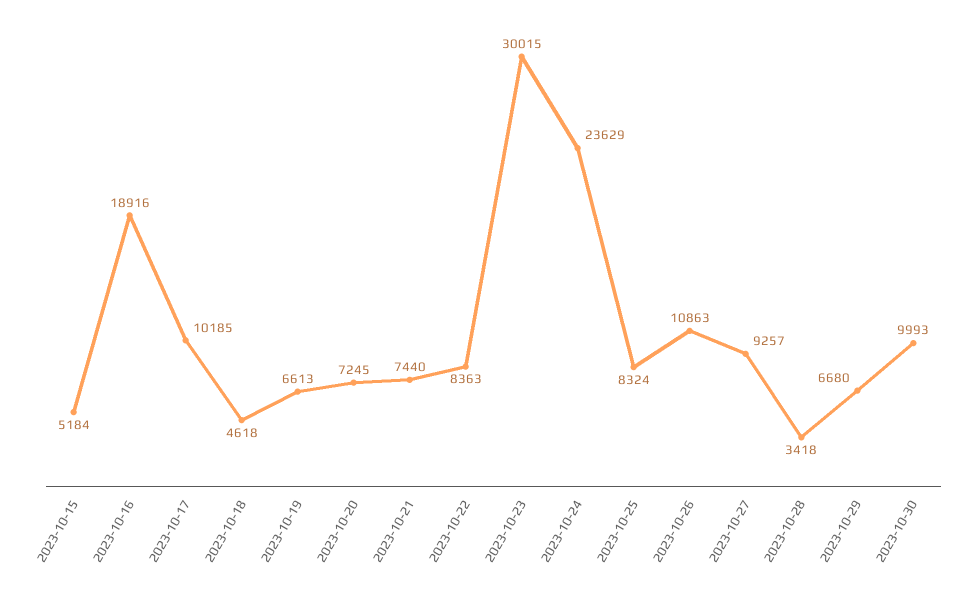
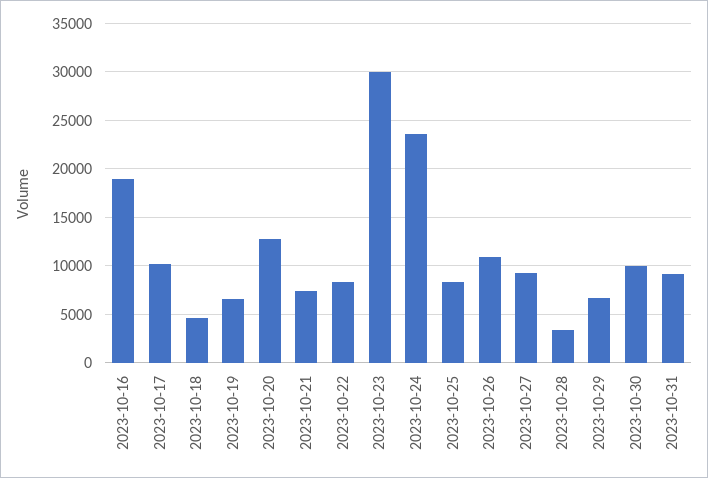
2023-10-15: 5184 -> none
2023-10-20: 7245 -> 13000
2023-10-31: none -> 9000

